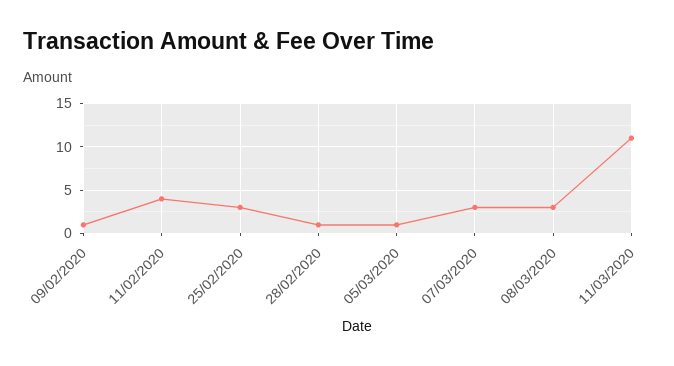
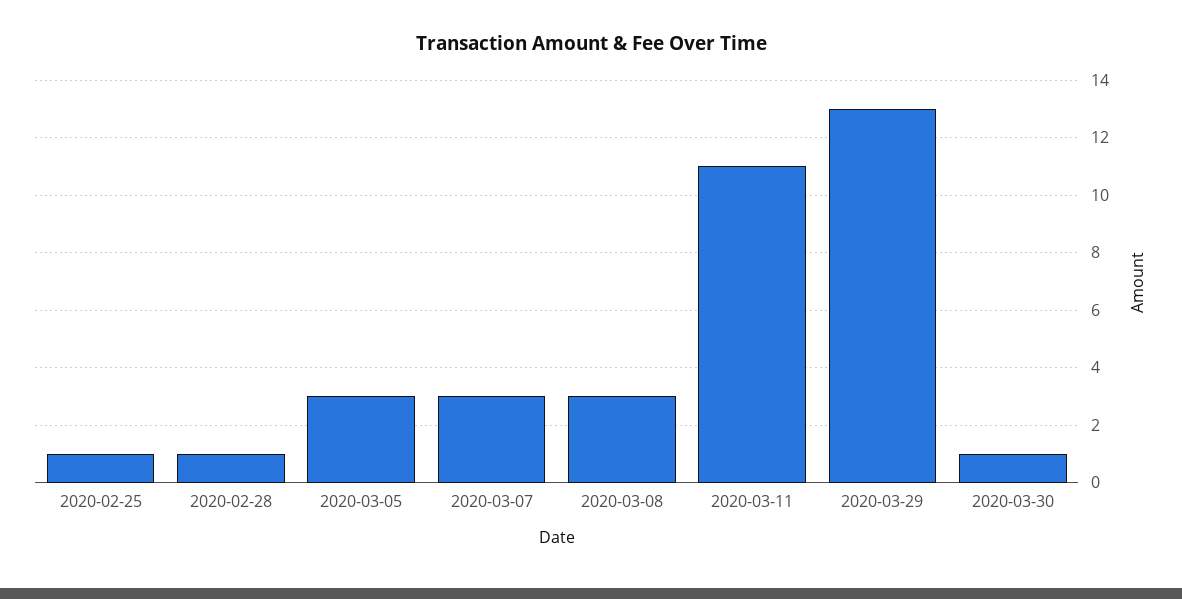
09/02/2020: 1 -> none
11/02/2020: 4 -> none
25/02/2020: 3 -> 1
05/03/2020: 1 -> 3
2020-03-29: none -> 13
2020-03-30: none -> 1

